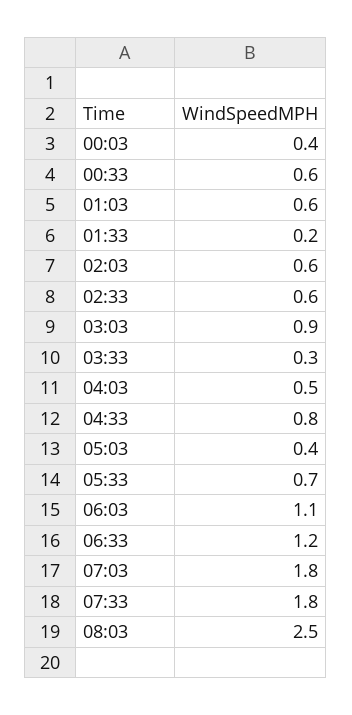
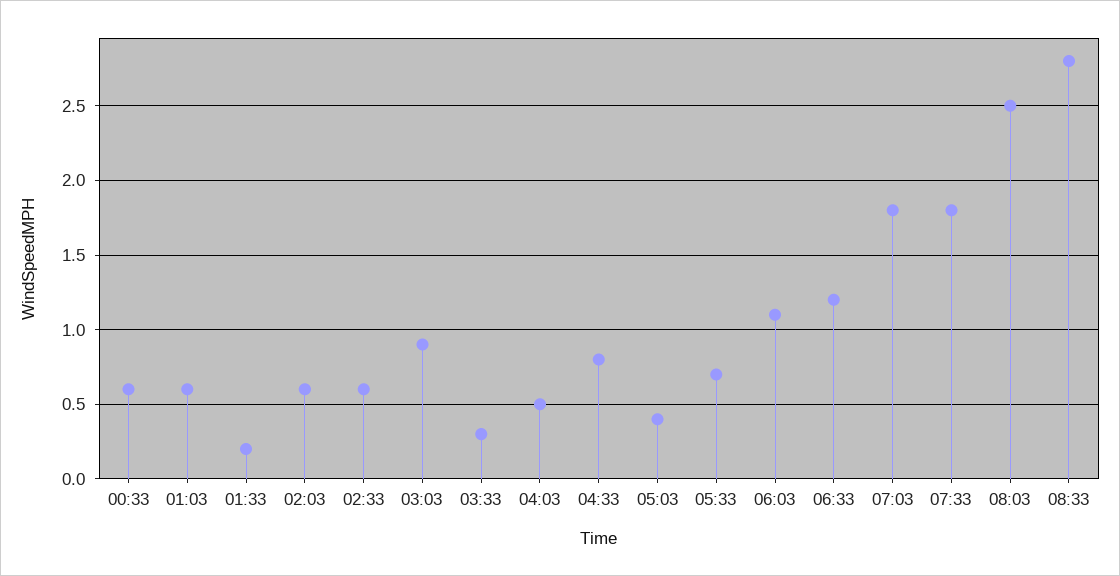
00:03: 0.4 -> none
08:33: none -> 2.8

